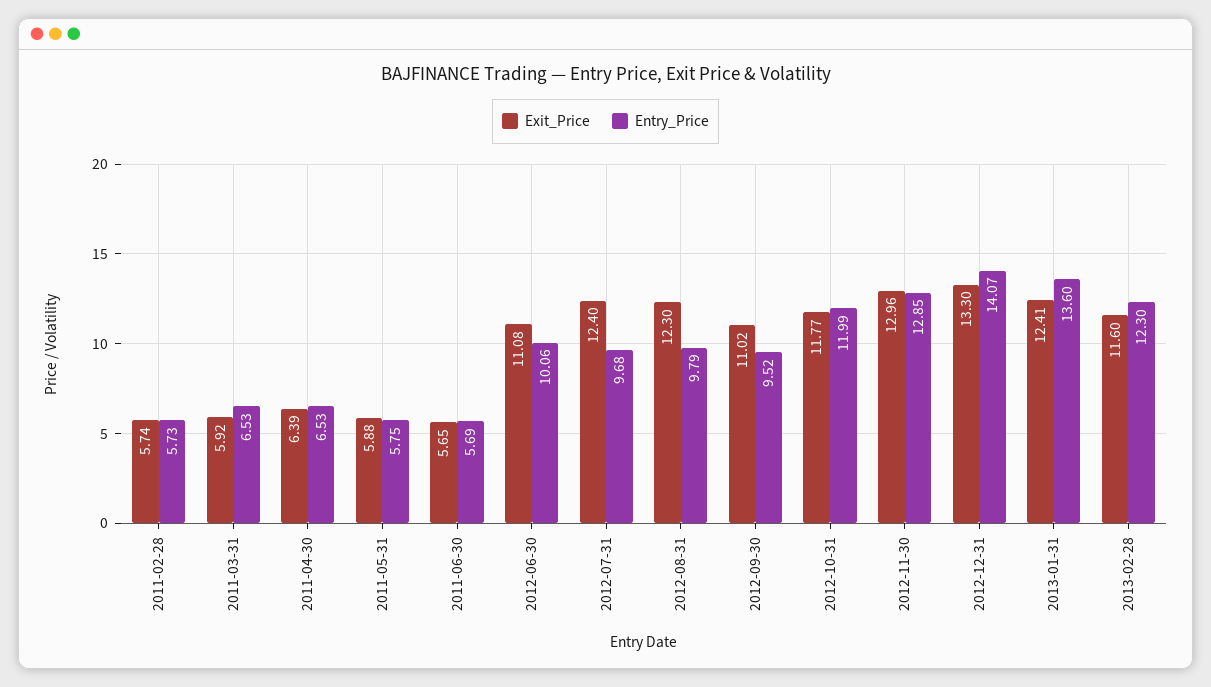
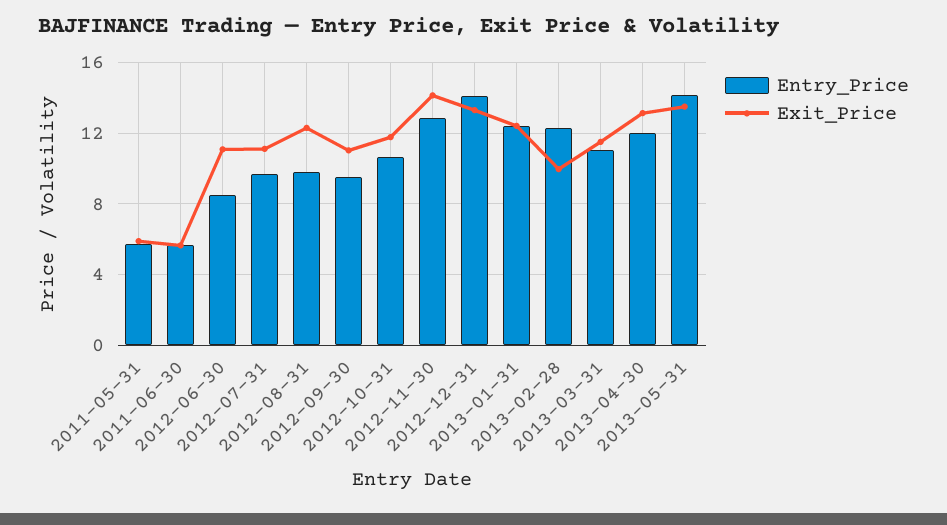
Exit_Price, 2011-02-28: 5.74 -> none
Entry_Price, 2011-02-28: 5.73 -> none
Exit_Price, 2011-03-31: 5.92 -> none
Entry_Price, 2011-03-31: 6.53 -> none
Exit_Price, 2011-04-30: 6.39 -> none
Entry_Price, 2011-04-30: 6.53 -> none
Entry_Price, 2012-06-30: 10.06 -> 8.5
Exit_Price, 2012-07-31: 12.4 -> 11
Entry_Price, 2012-10-31: 11.99 -> 10.5
Exit_Price, 2012-11-30: 12.96 -> 14
Entry_Price, 2013-01-31: 13.6 -> 12.5
Exit_Price, 2013-02-28: 11.6 -> 10
Entry_Price, 2013-03-31: none -> 11
Exit_Price, 2013-03-31: none -> 11.5
Entry_Price, 2013-04-30: none -> 12
Exit_Price, 2013-04-30: none -> 13
Entry_Price, 2013-05-31: none -> 14
Exit_Price, 2013-05-31: none -> 13.5

